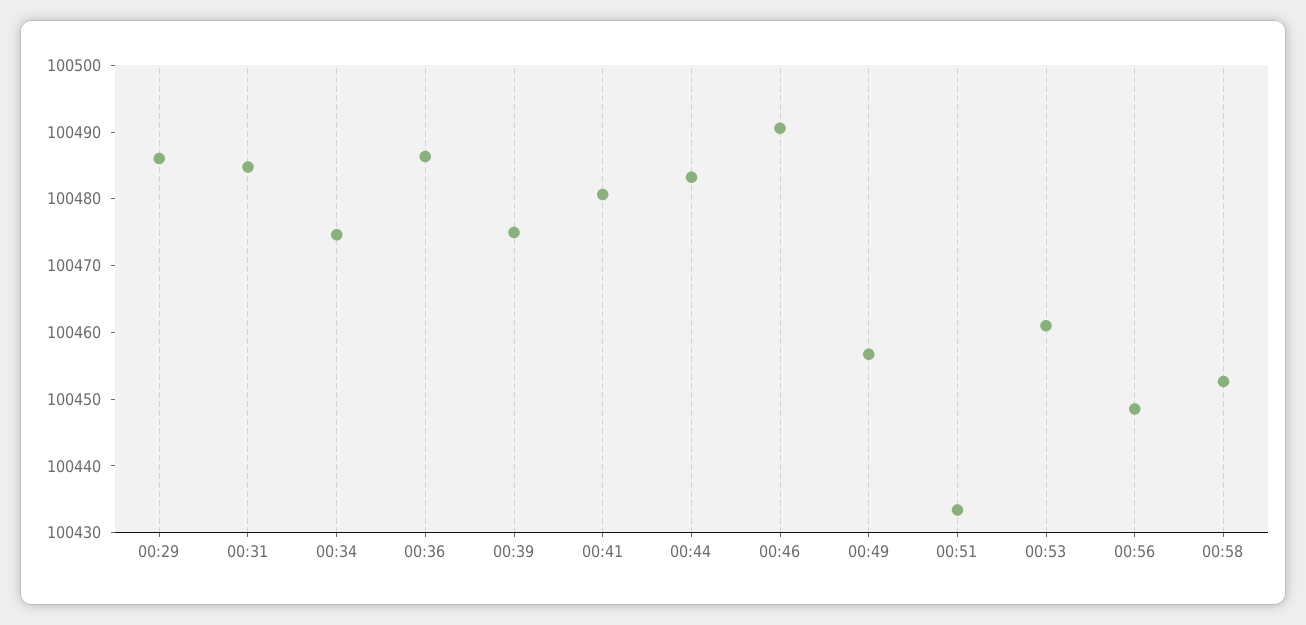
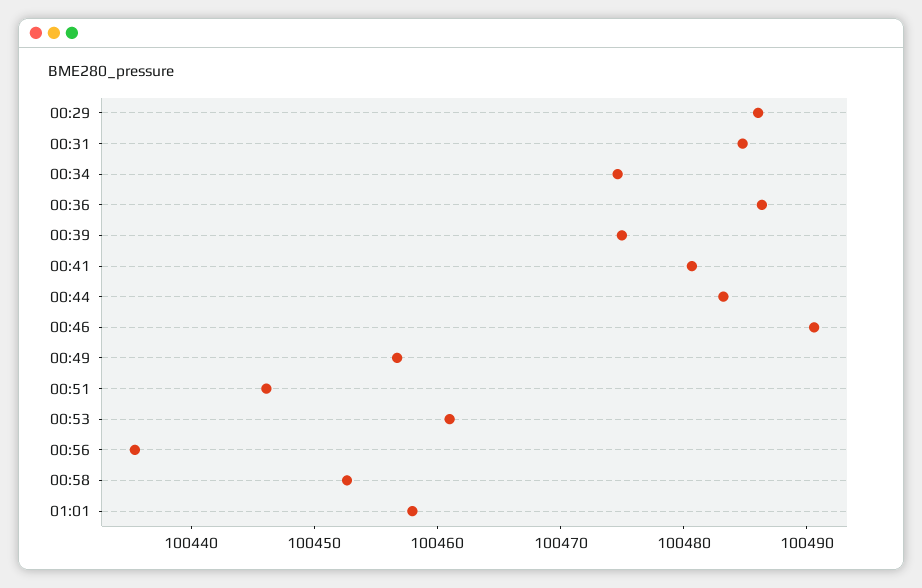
00:51: 100434 -> 100446
00:56: 100448 -> 100436
01:01: none -> 100458

